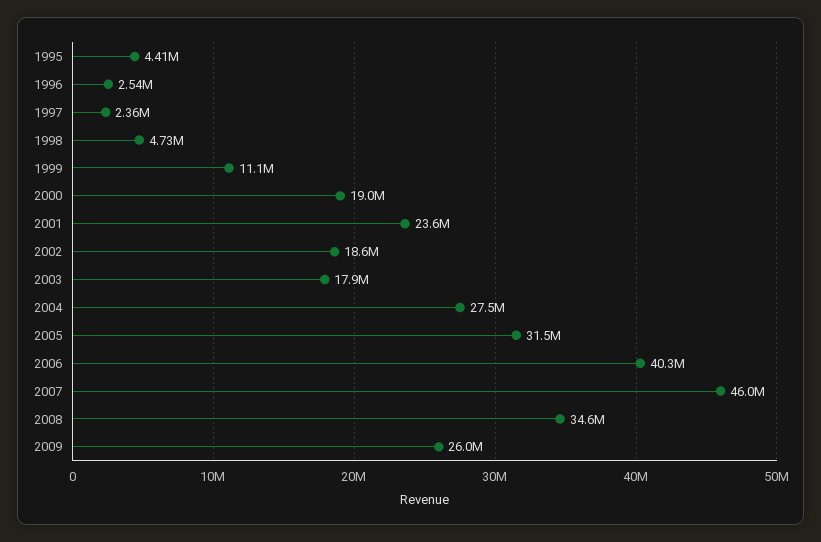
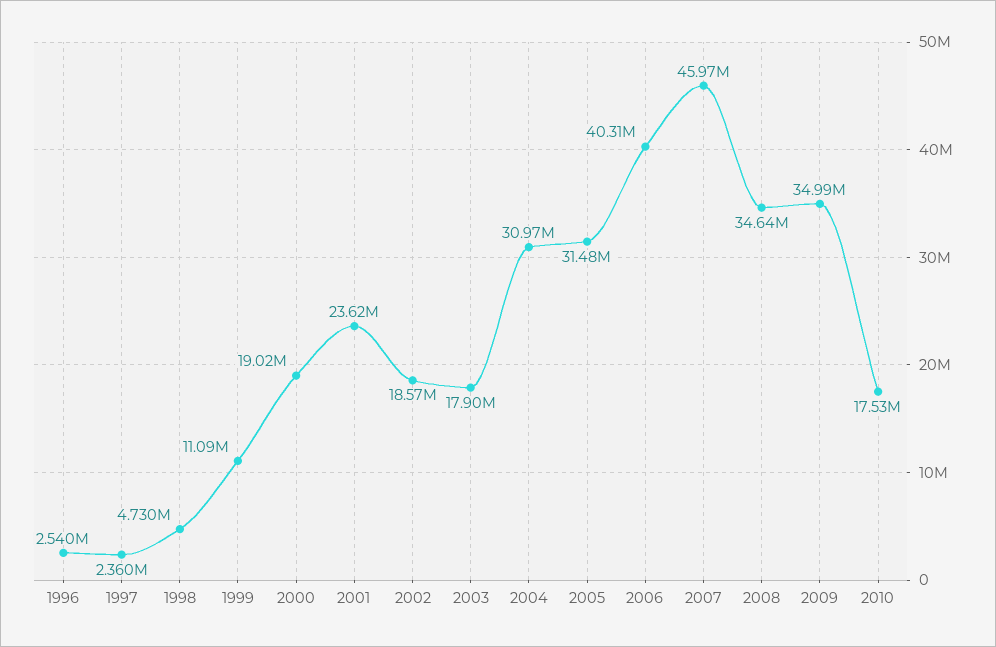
1995: 4410000 -> none
2004: 27500000 -> 30970000
2009: 26000000 -> 34990000
2010: none -> 17530000

